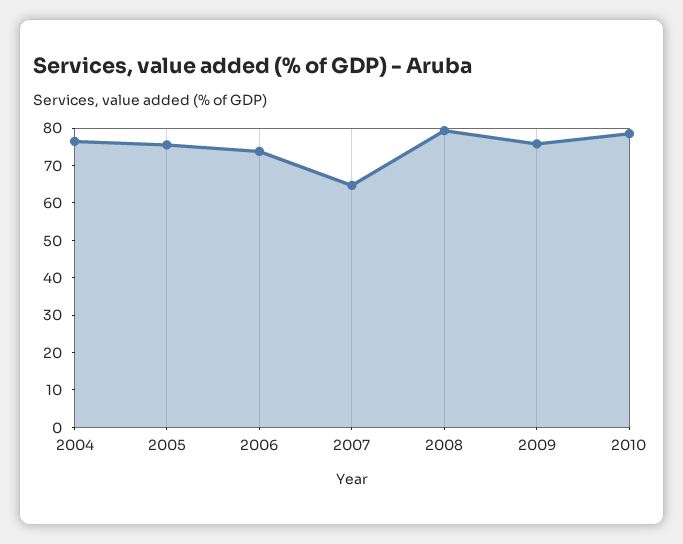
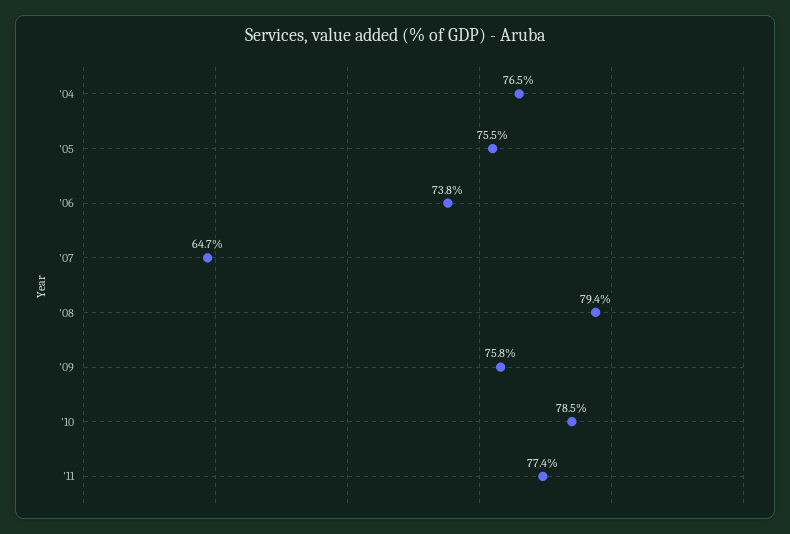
'11: none -> 77.4

